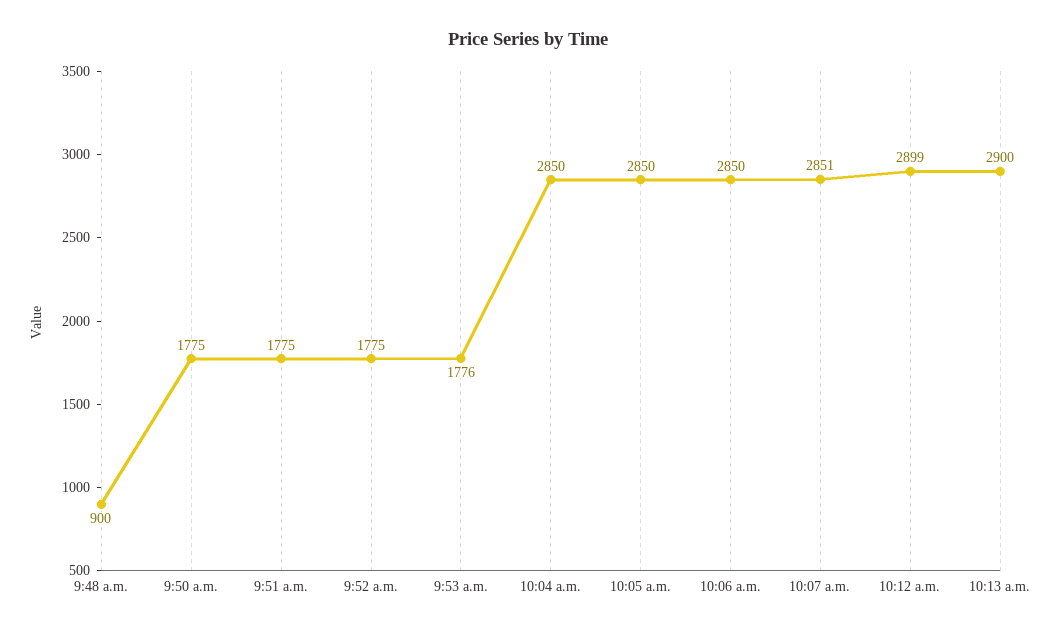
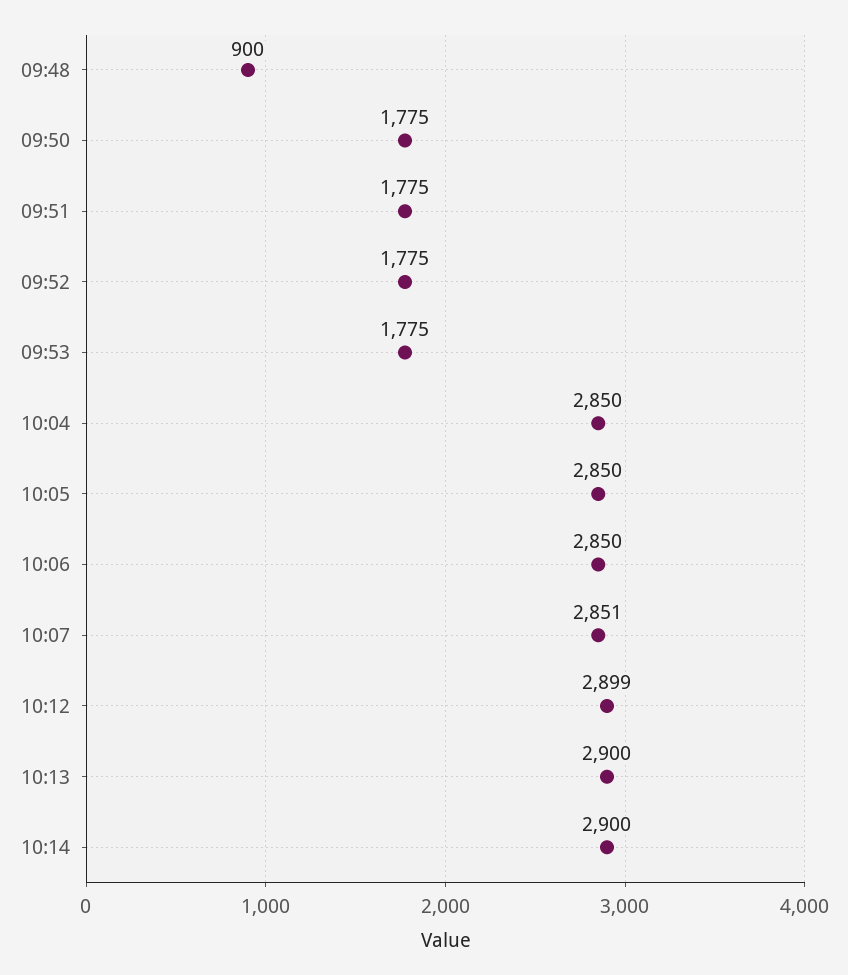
9:53 a.m.: 1776 -> 1775
10:14: none -> 2900

